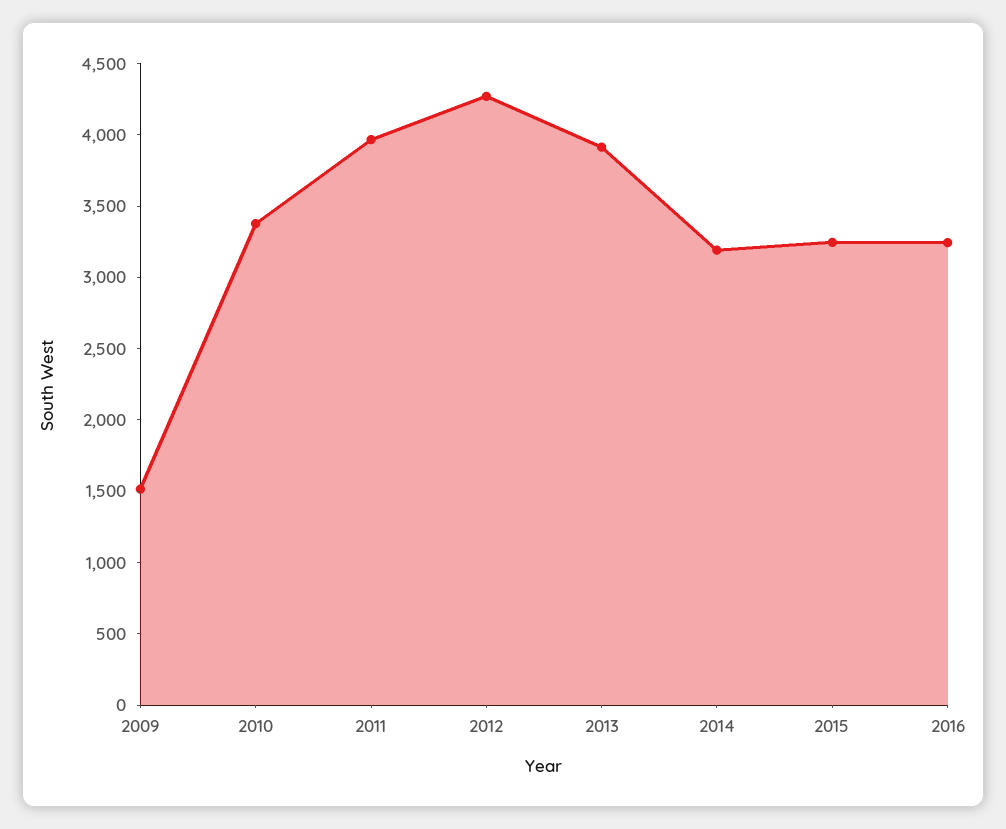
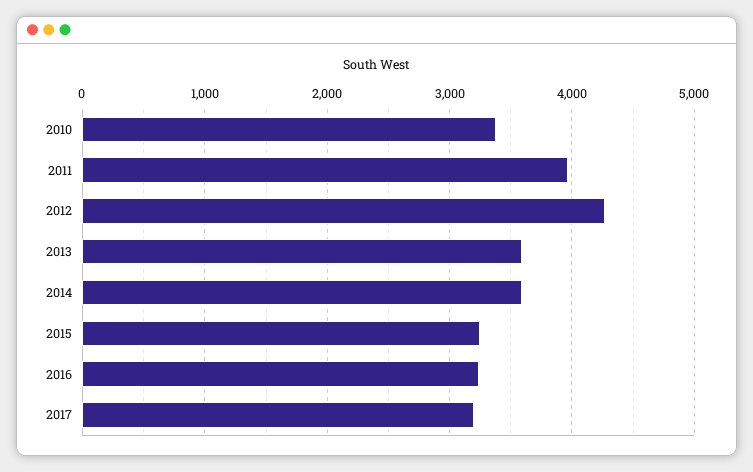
2009: 1500 -> none
2013: 3900 -> 3600
2014: 3200 -> 3600
2017: none -> 3200

